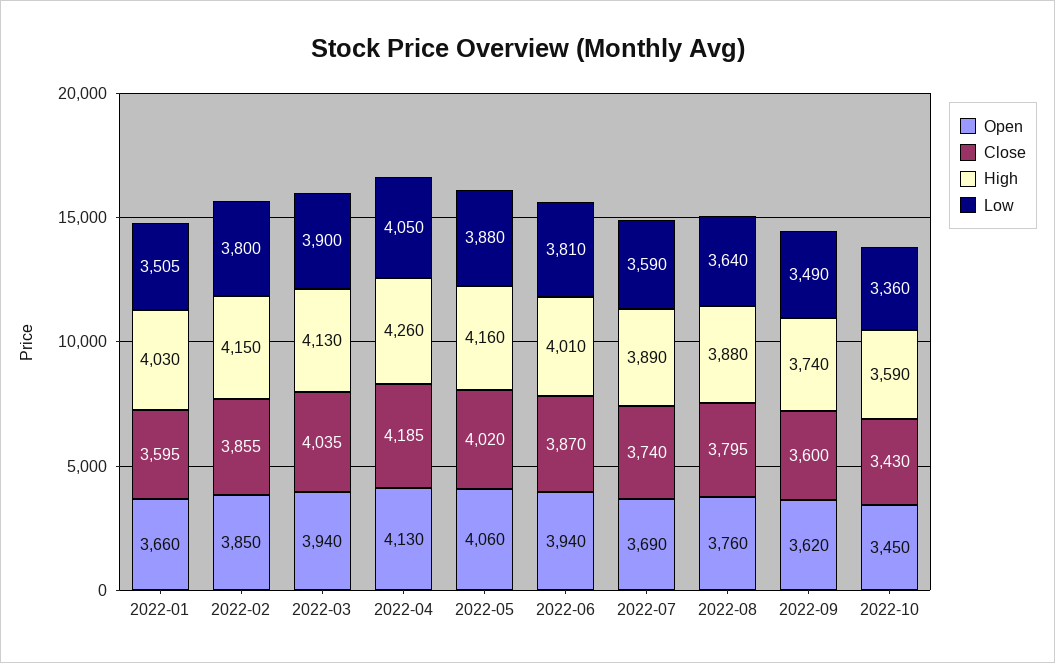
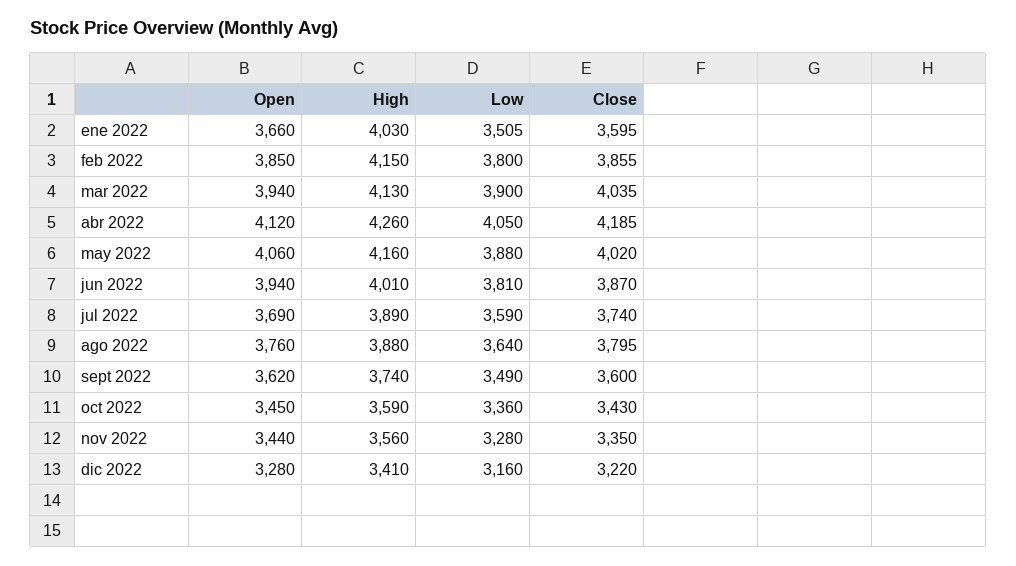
Open, 2022-04: 4130 -> 4120
Open, nov 2022: none -> 3440
High, nov 2022: none -> 3560
Low, nov 2022: none -> 3280
Close, nov 2022: none -> 3350
Open, dic 2022: none -> 3280
High, dic 2022: none -> 3410
Low, dic 2022: none -> 3160
Close, dic 2022: none -> 3220

